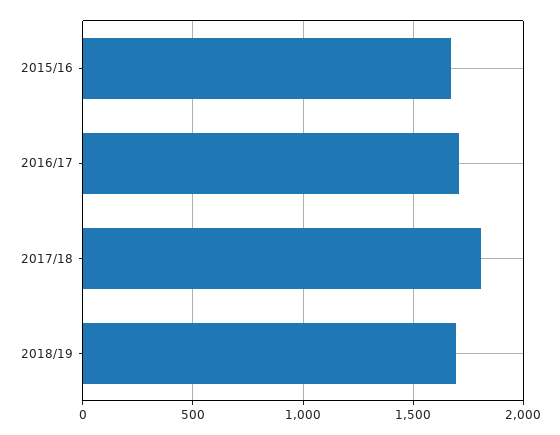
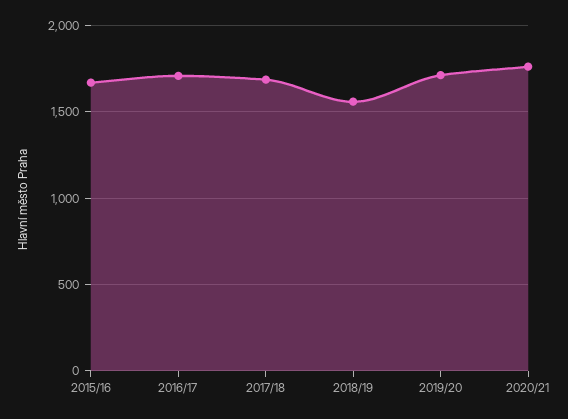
2017/18: 1800 -> 1700
2018/19: 1700 -> 1550
2019/20: none -> 1700
2020/21: none -> 1750

